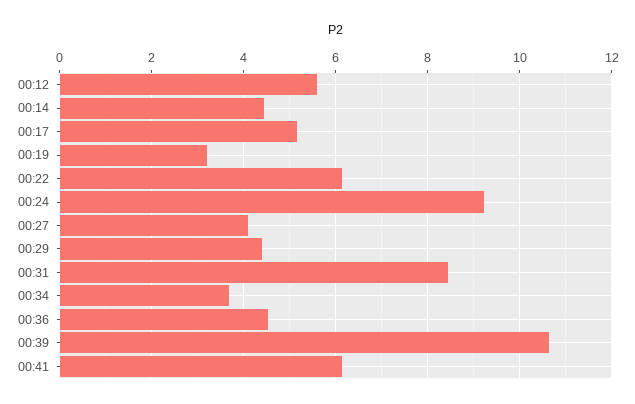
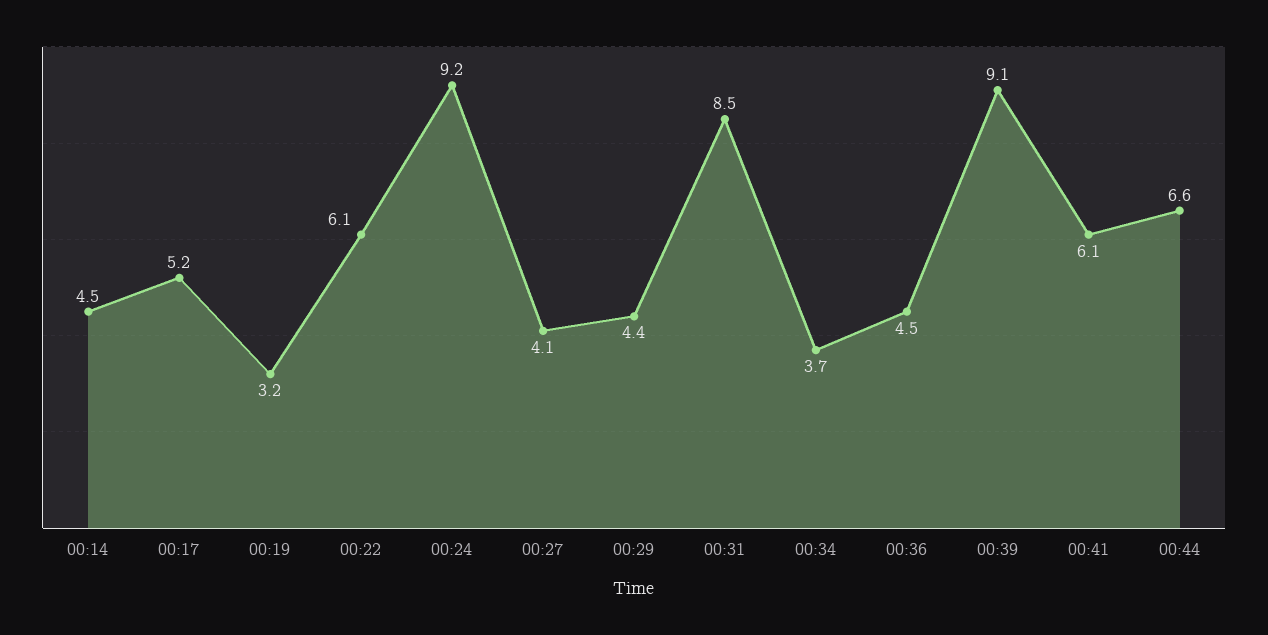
00:12: 5.6 -> none
00:39: 10.6 -> 9.1
00:44: none -> 6.6

